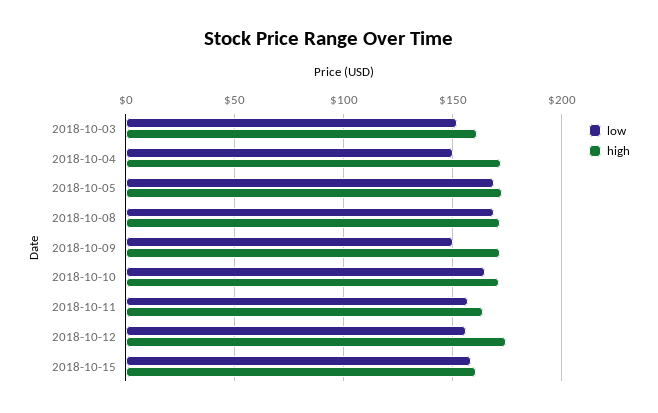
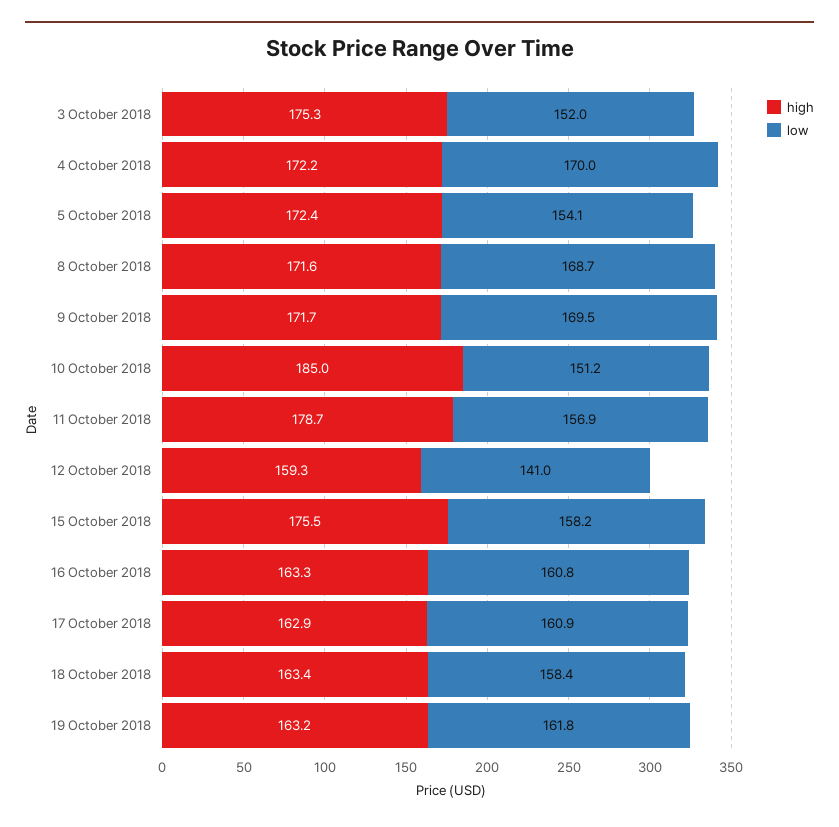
high, 2018-10-03: 160 -> 175.3
low, 2018-10-04: 150 -> 170
low, 2018-10-05: 170 -> 154.1
low, 2018-10-09: 150 -> 169.5
low, 2018-10-10: 165 -> 151.2
high, 2018-10-10: 170 -> 185
high, 2018-10-11: 165 -> 178.7
low, 2018-10-12: 155 -> 141
high, 2018-10-12: 175 -> 159.3
high, 2018-10-15: 160 -> 175.5
high, 16 October 2018: none -> 163.3
low, 16 October 2018: none -> 160.8
high, 17 October 2018: none -> 162.9
low, 17 October 2018: none -> 160.9
high, 18 October 2018: none -> 163.4
low, 18 October 2018: none -> 158.4
high, 19 October 2018: none -> 163.2
low, 19 October 2018: none -> 161.8

